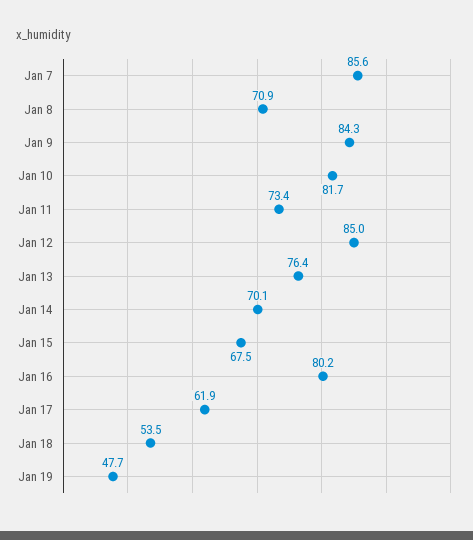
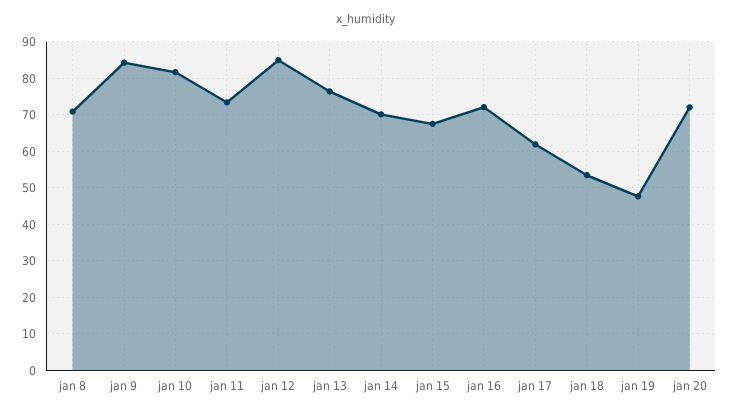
Jan 7: 85.6 -> none
Jan 16: 80.2 -> 72
jan 20: none -> 72

